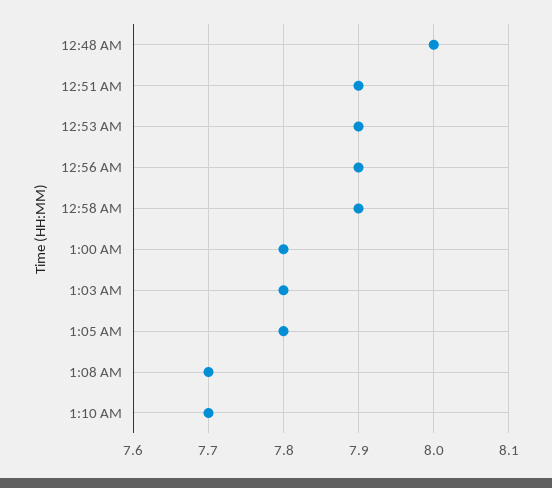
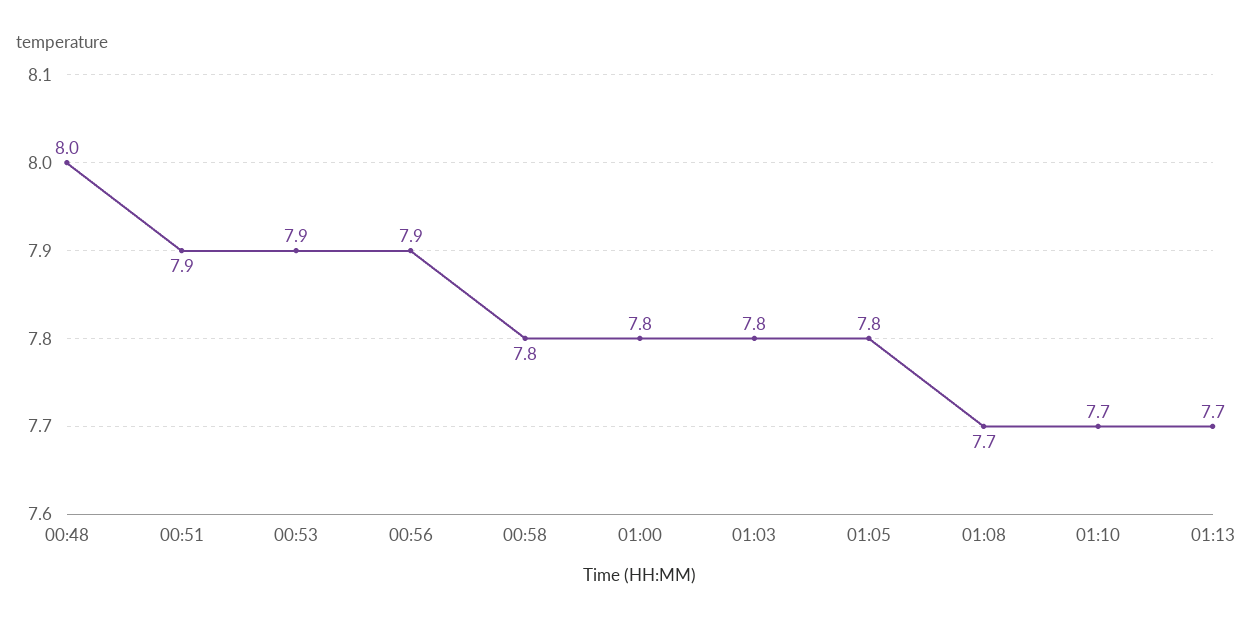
12:58 AM: 7.9 -> 7.8
01:13: none -> 7.7

